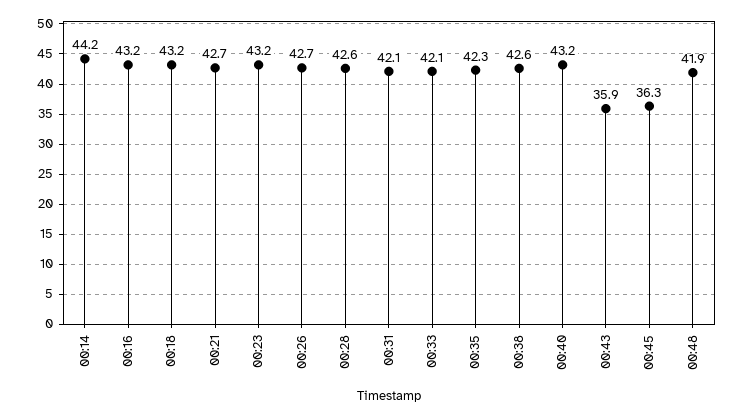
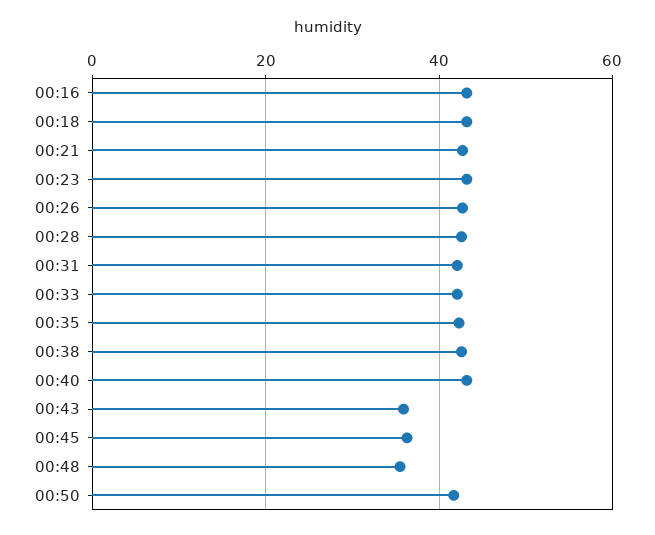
00:14: 44.2 -> none
00:48: 41.9 -> 36
00:50: none -> 42

